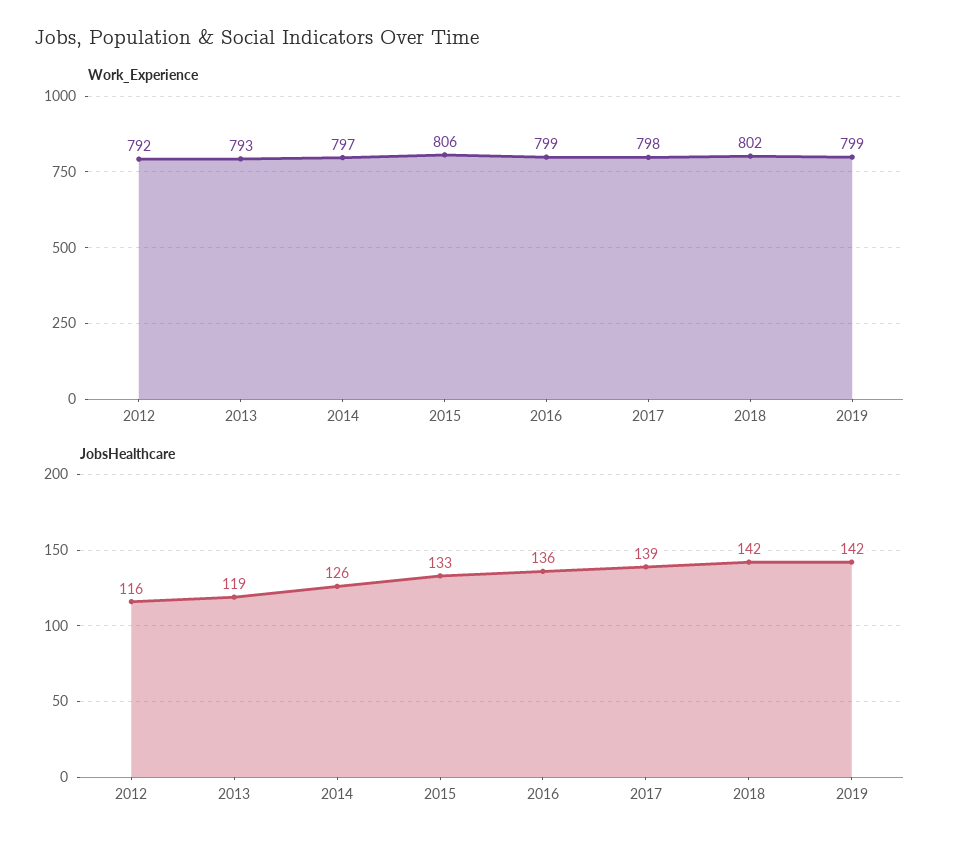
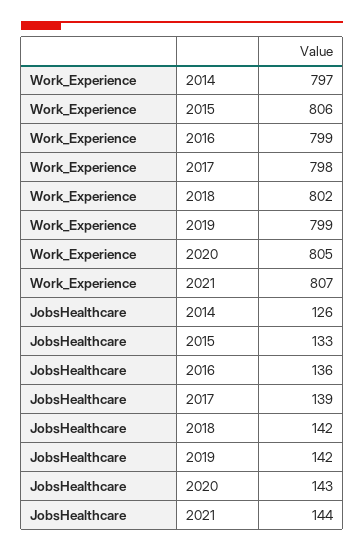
Work_Experience, 2012: 792 -> none
Work_Experience, 2013: 793 -> none
JobsHealthcare, 2012: 116 -> none
JobsHealthcare, 2013: 119 -> none
Work_Experience, 2020: none -> 805
Work_Experience, 2021: none -> 807
JobsHealthcare, 2020: none -> 143
JobsHealthcare, 2021: none -> 144

